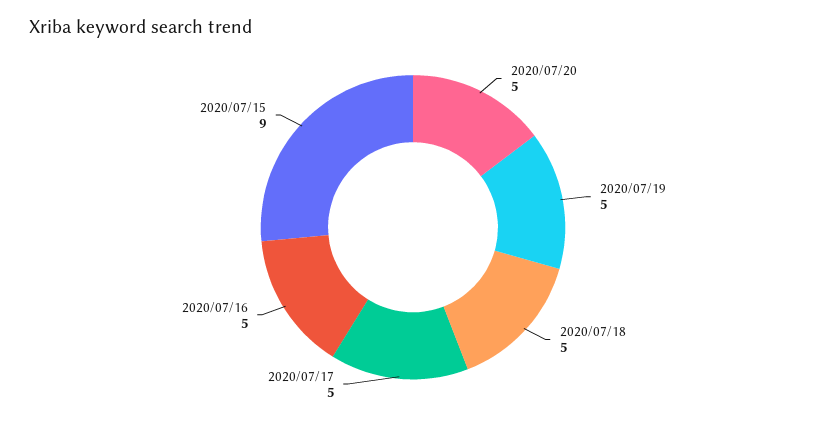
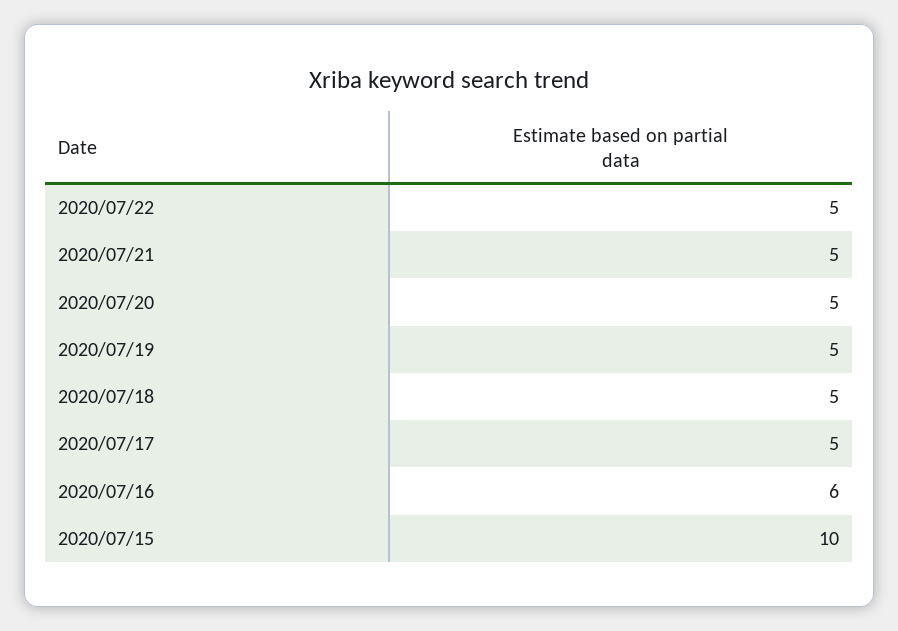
2020/07/16: 5 -> 6
2020/07/15: 9 -> 10
2020/07/22: none -> 5
2020/07/21: none -> 5

